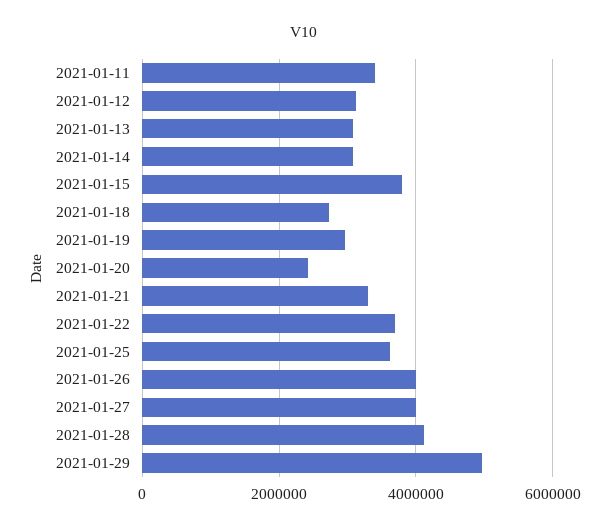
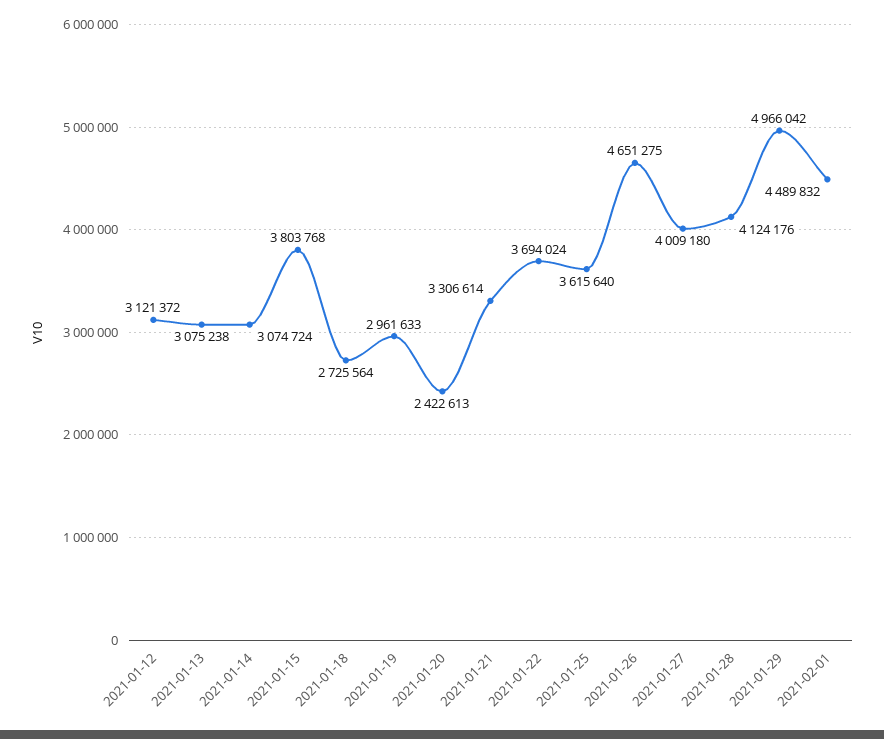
2021-01-11: 3400000 -> none
2021-01-26: 4000000 -> 4651275
2021-02-01: none -> 4489832

